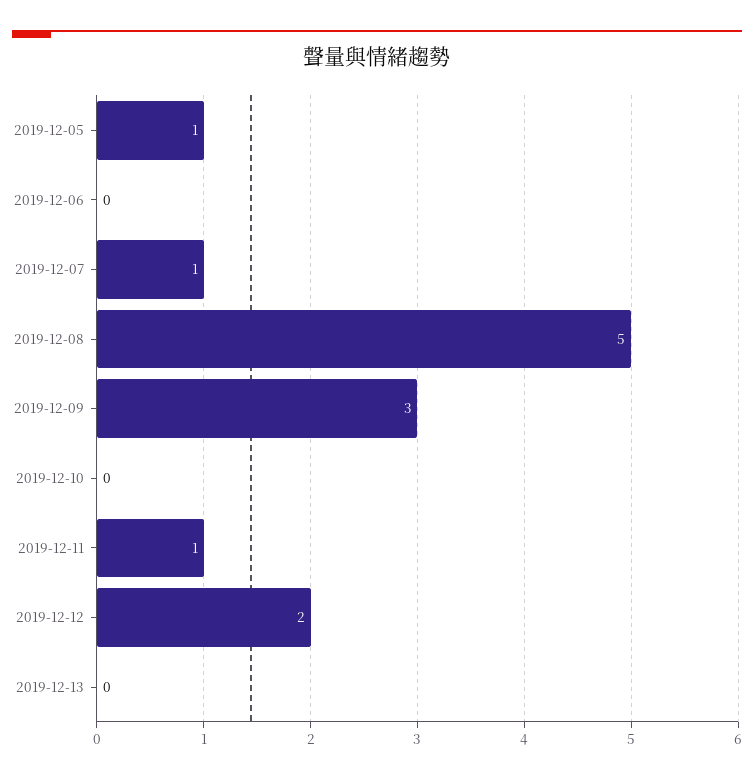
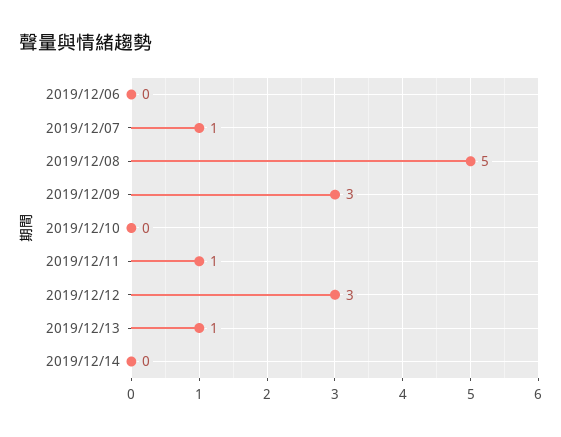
2019-12-05: 1 -> none
2019-12-12: 2 -> 3
2019-12-13: 0 -> 1
2019/12/14: none -> 0

